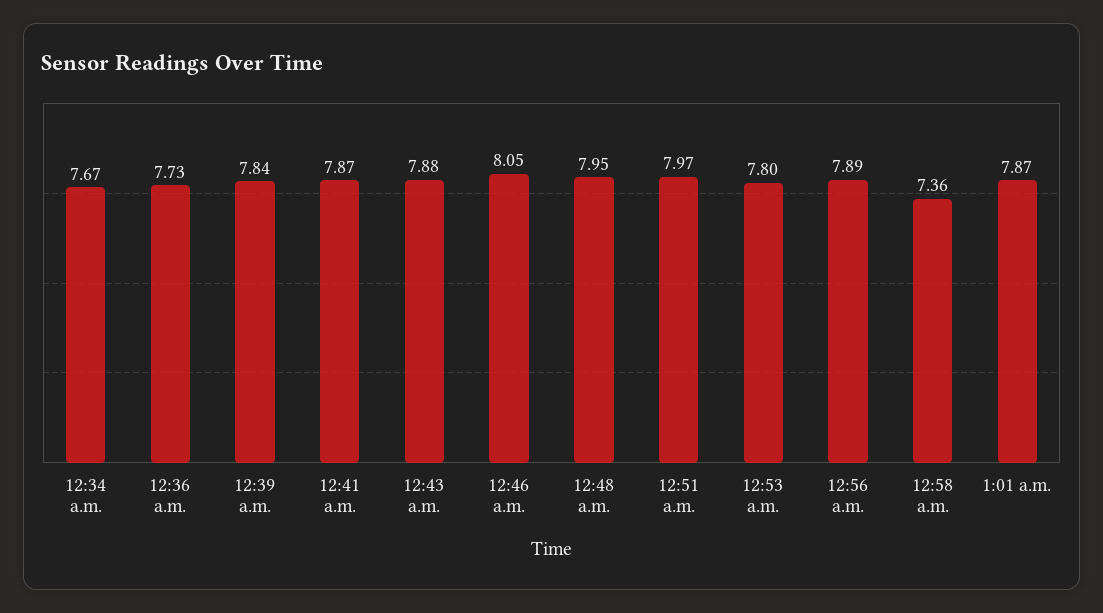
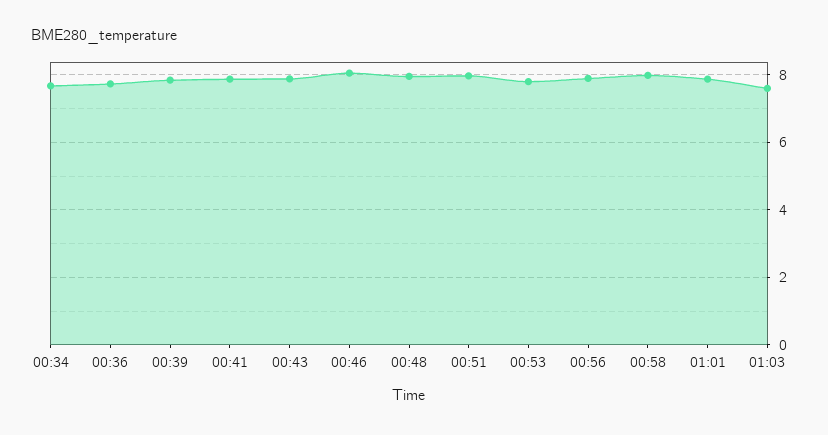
12:58 a.m.: 7.36 -> 8
01:03: none -> 7.6

